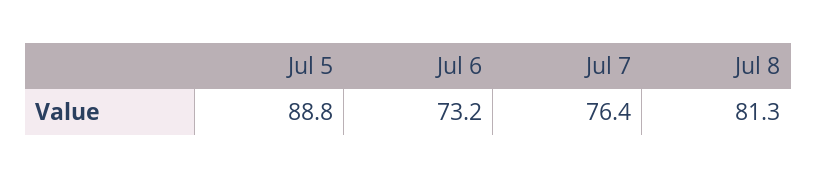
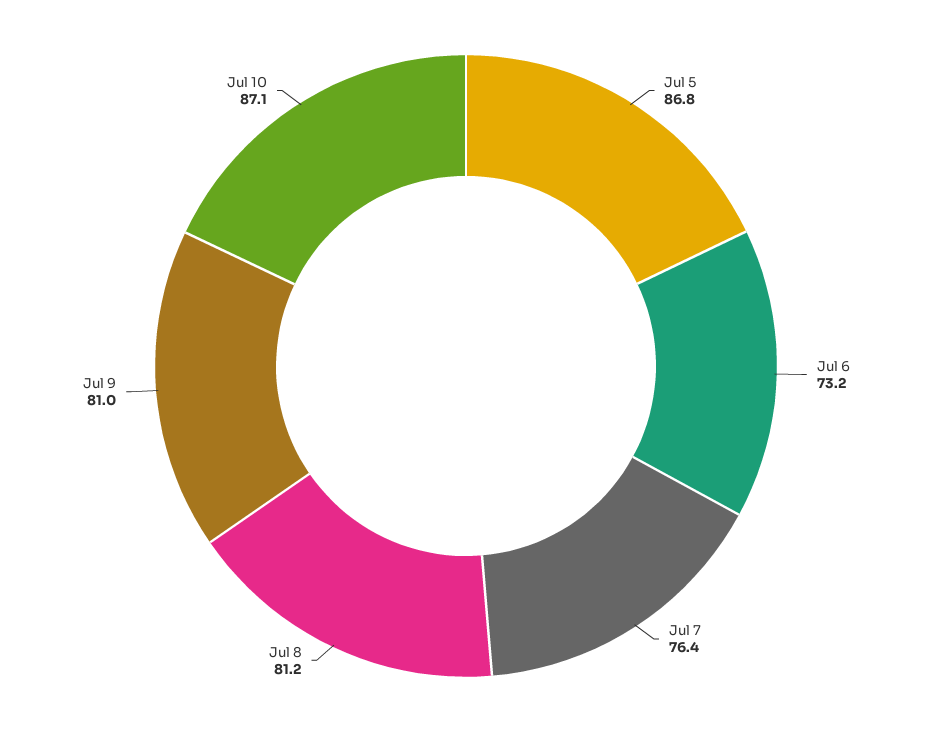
Jul 5: 88.8 -> 86.8
Jul 8: 81.3 -> 81.2
Jul 9: none -> 81
Jul 10: none -> 87.1

